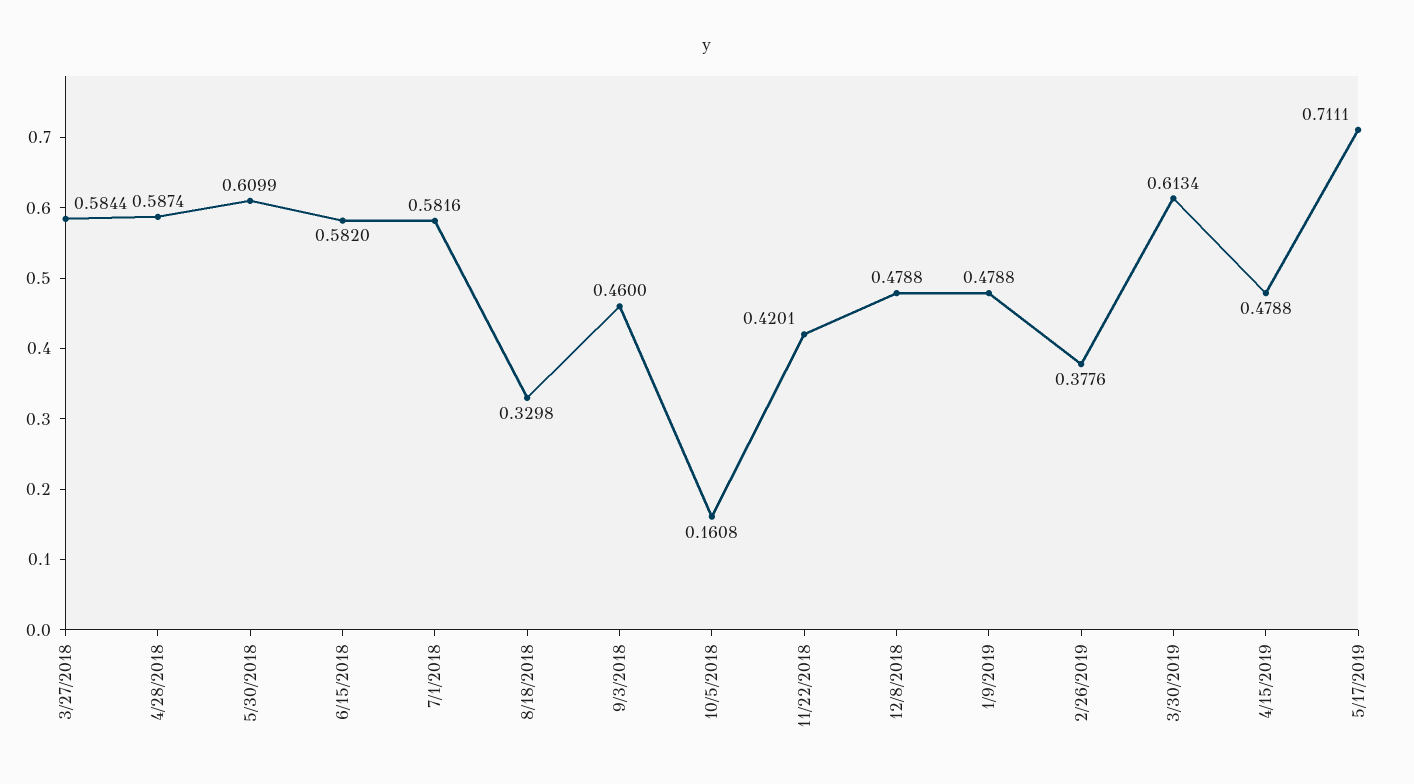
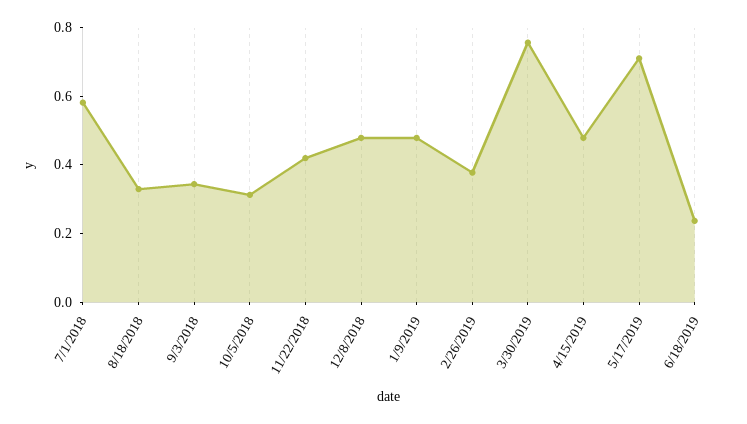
3/27/2018: 0.5844 -> none
4/28/2018: 0.5874 -> none
5/30/2018: 0.6099 -> none
6/15/2018: 0.582 -> none
9/3/2018: 0.46 -> 0.35
10/5/2018: 0.1608 -> 0.3
3/30/2019: 0.6134 -> 0.75
6/18/2019: none -> 0.25

